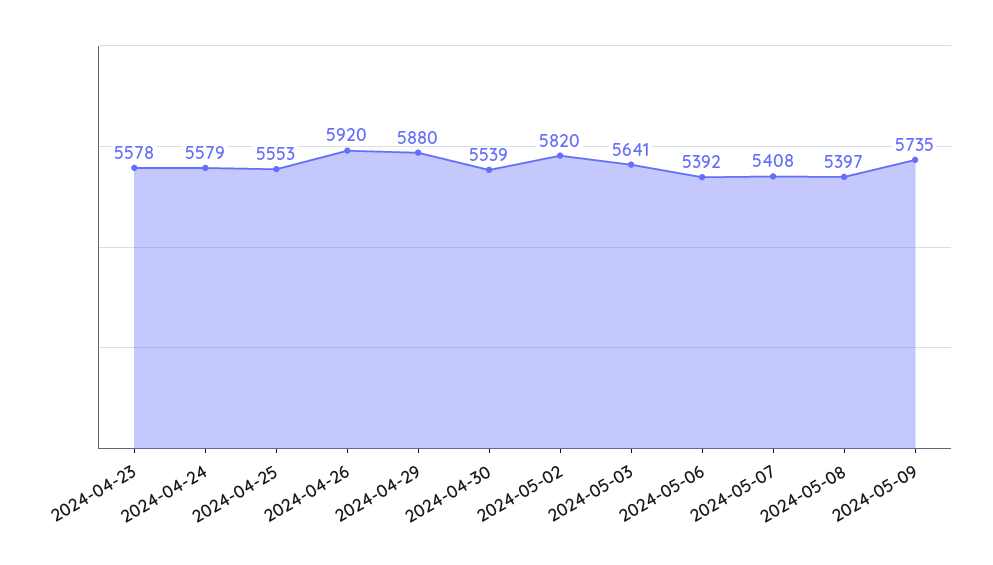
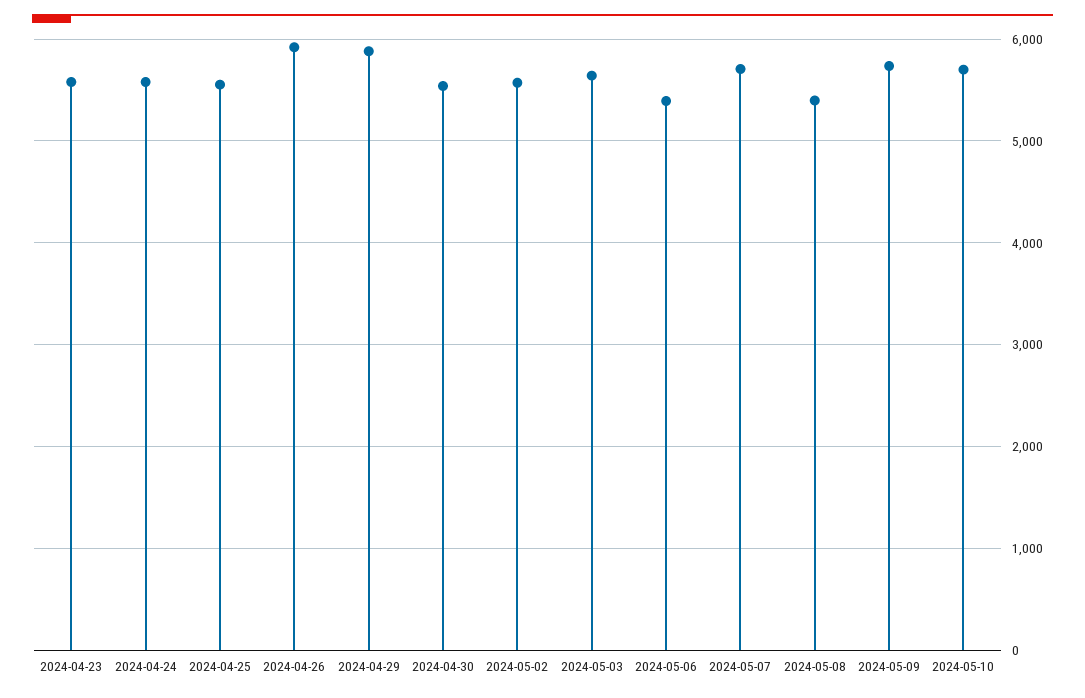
2024-05-02: 5820 -> 5600
2024-05-07: 5408 -> 5700
2024-05-10: none -> 5700

